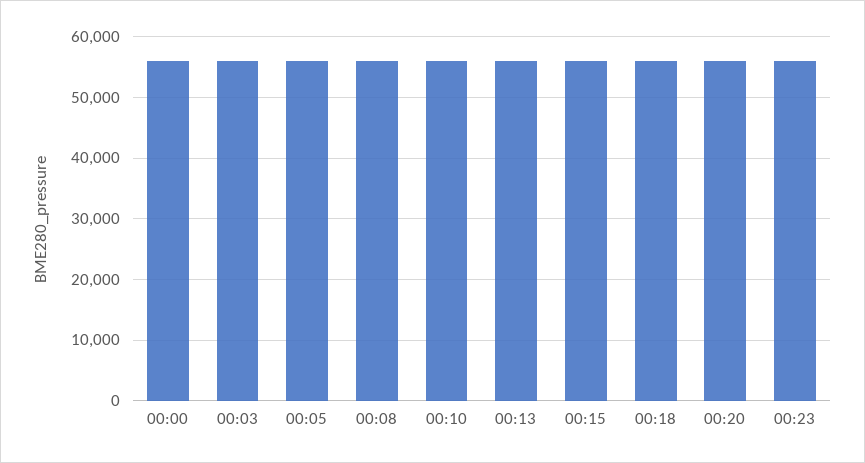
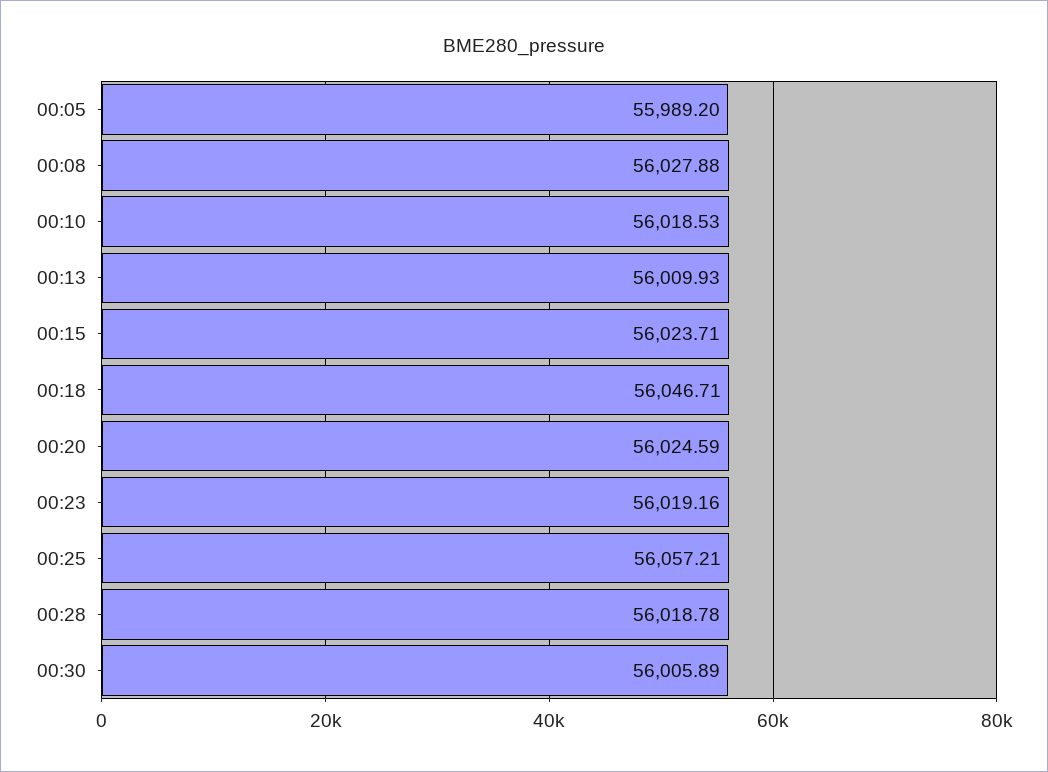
00:00: 56000 -> none
00:03: 56000 -> none
00:25: none -> 56057.21
00:28: none -> 56018.78
00:30: none -> 56005.89

